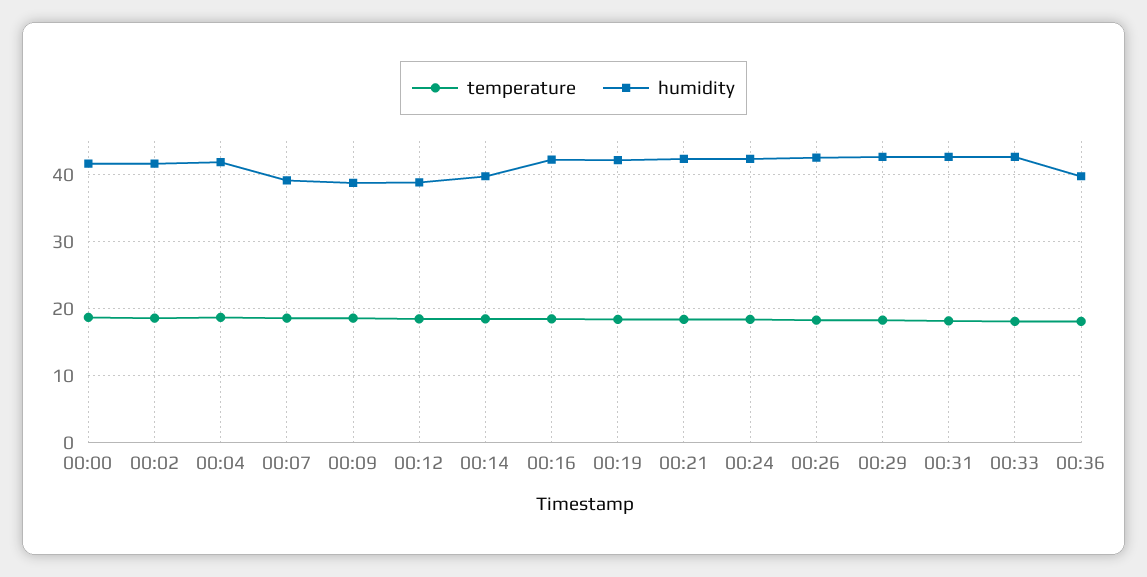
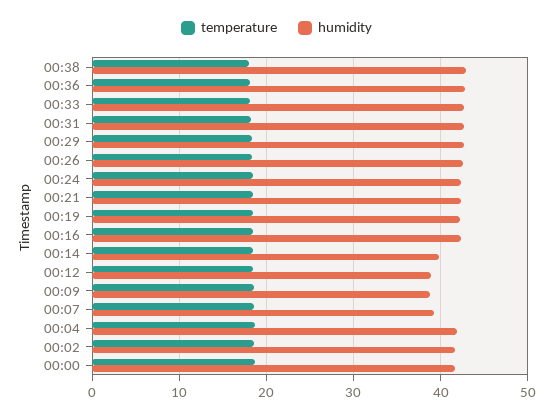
humidity, 00:36: 40 -> 43
temperature, 00:38: none -> 18
humidity, 00:38: none -> 43

